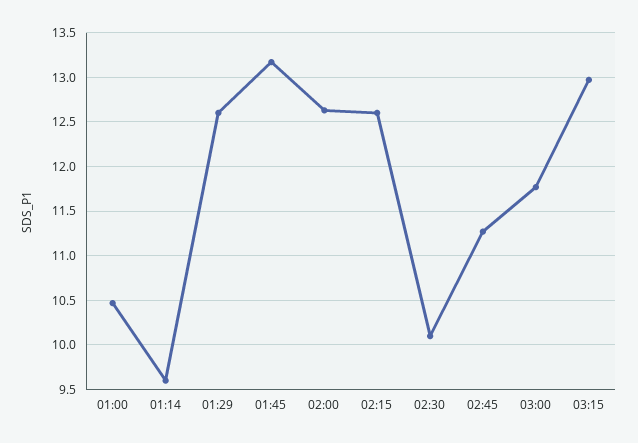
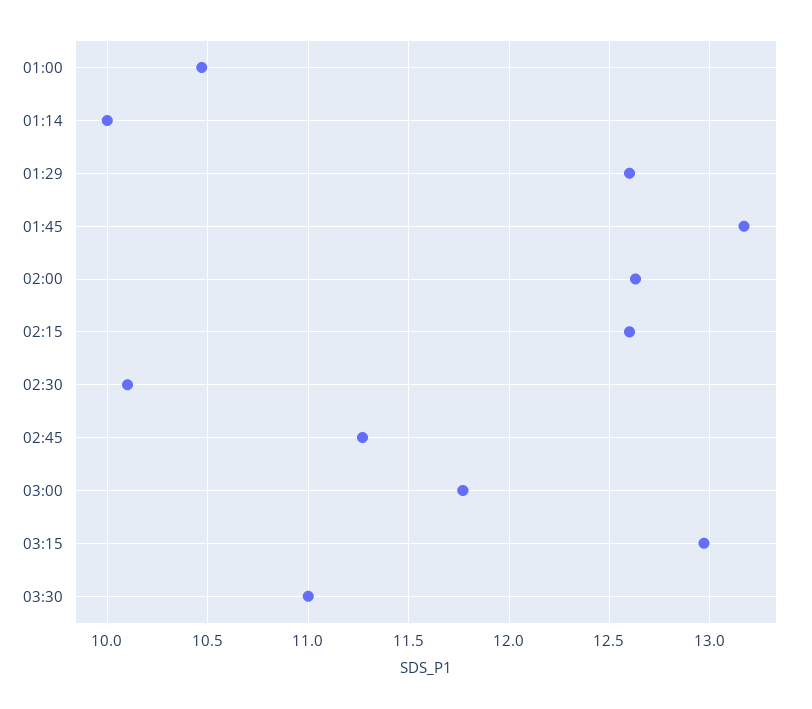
01:14: 9.6 -> 10
03:30: none -> 11

